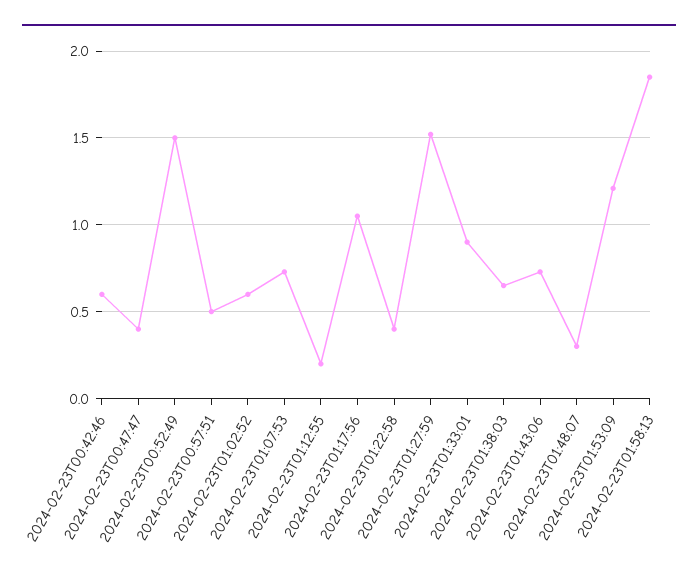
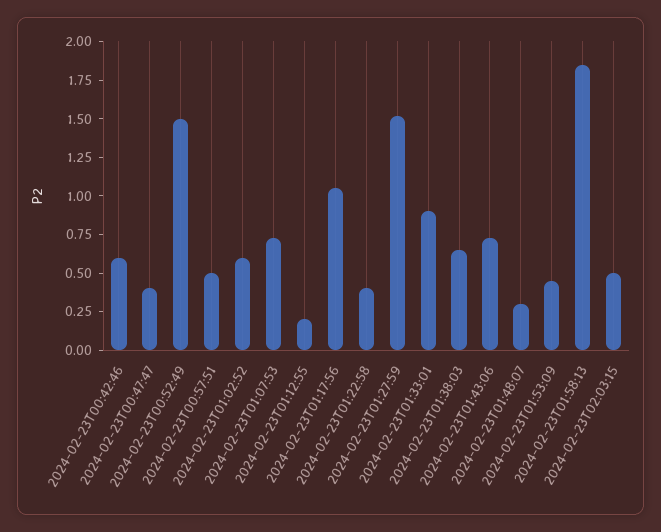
2024-02-23T01:53:09: 1.2 -> 0.5
2024-02-23T02:03:15: none -> 0.5

